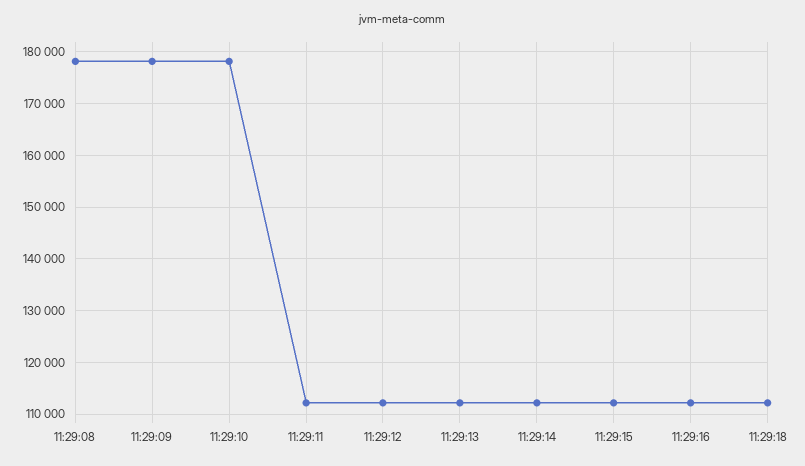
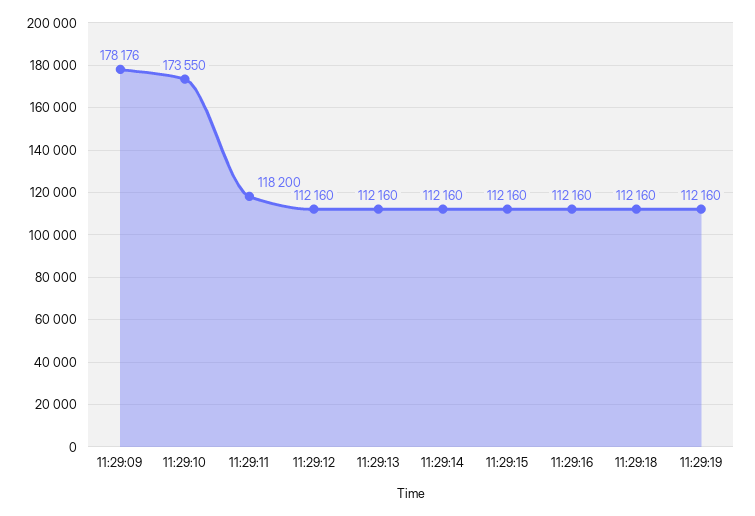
11:29:08: 178000 -> none
11:29:10: 178000 -> 173550
11:29:11: 112000 -> 118200
11:29:19: none -> 112160

